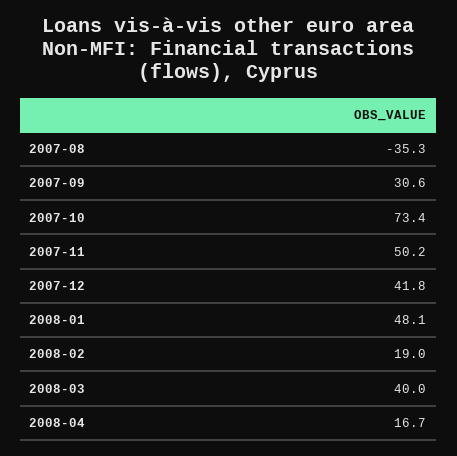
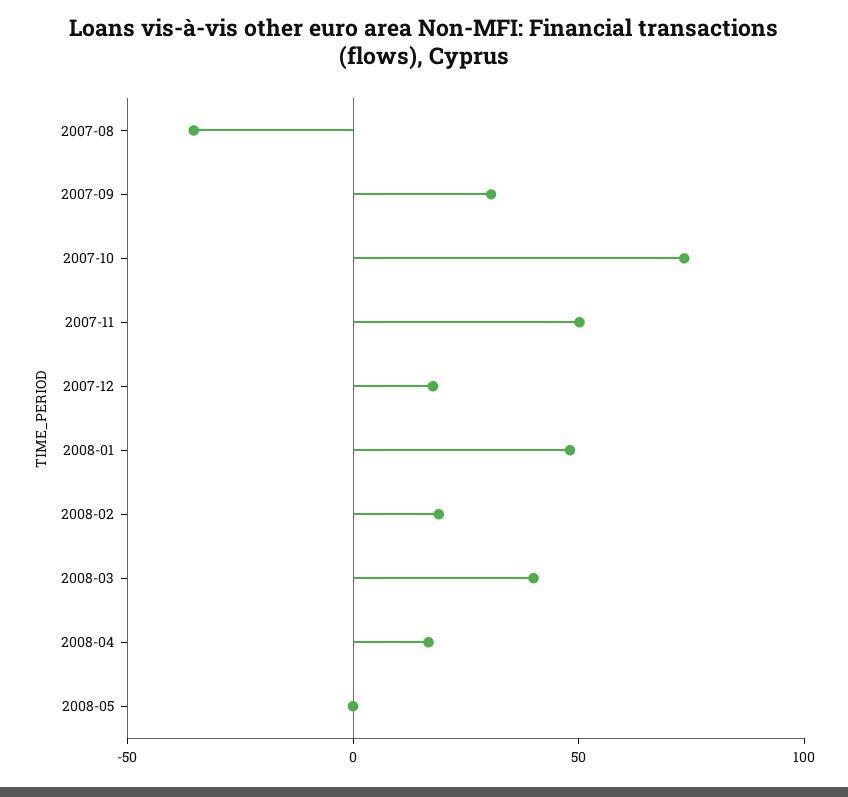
2007-12: 41.8 -> 20
2008-05: none -> 0

